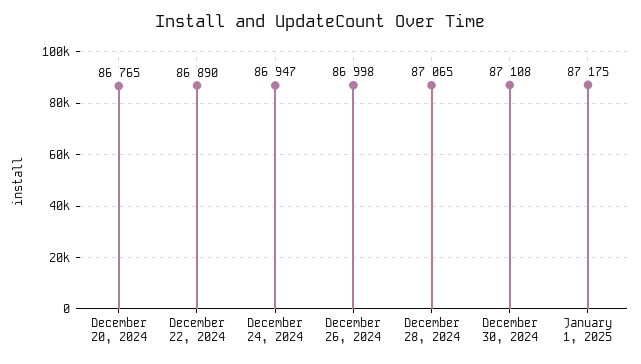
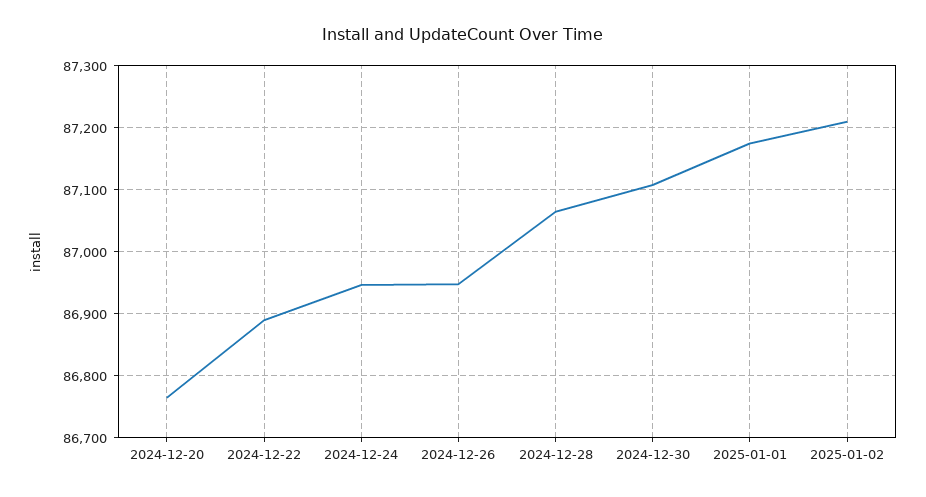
December 26, 2024: 86998 -> 86950
2025-01-02: none -> 87210

